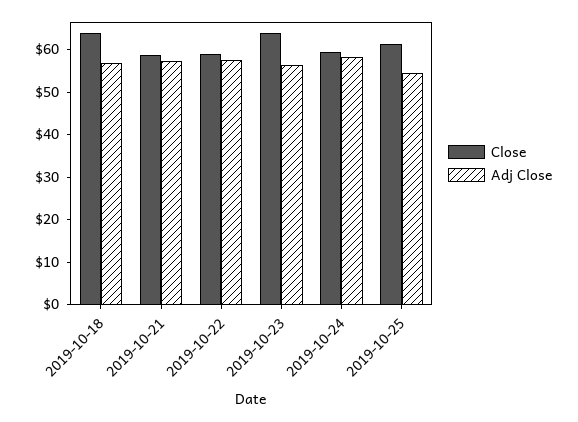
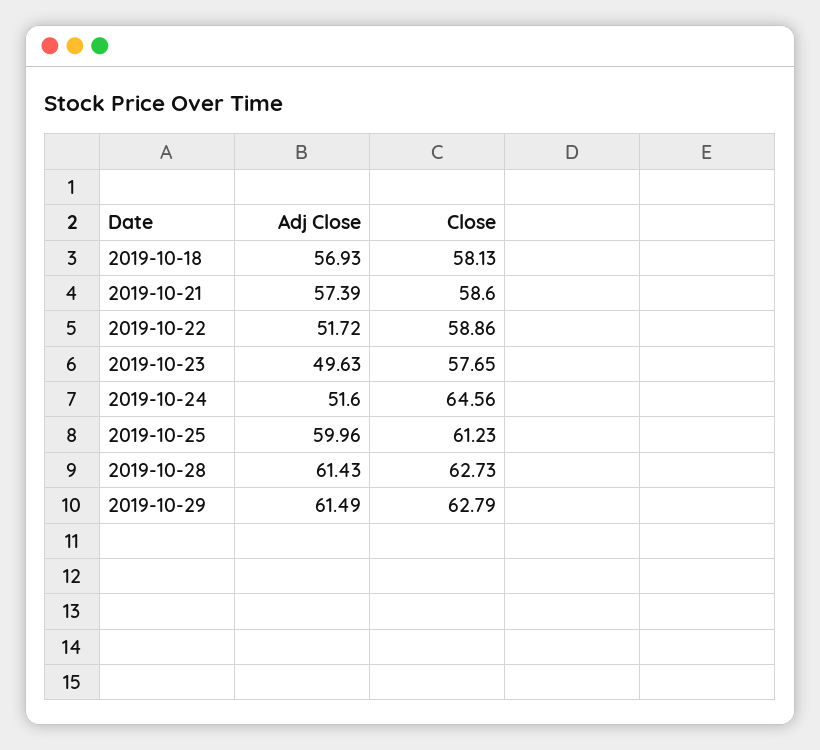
Close, 2019-10-18: 64 -> 58.13
Adj Close, 2019-10-22: 58 -> 51.72
Close, 2019-10-23: 64 -> 57.65
Adj Close, 2019-10-23: 56 -> 49.63
Close, 2019-10-24: 60 -> 64.56
Adj Close, 2019-10-24: 58 -> 51.6
Adj Close, 2019-10-25: 54 -> 59.96
Adj Close, 2019-10-28: none -> 61.43
Close, 2019-10-28: none -> 62.73
Adj Close, 2019-10-29: none -> 61.49
Close, 2019-10-29: none -> 62.79

